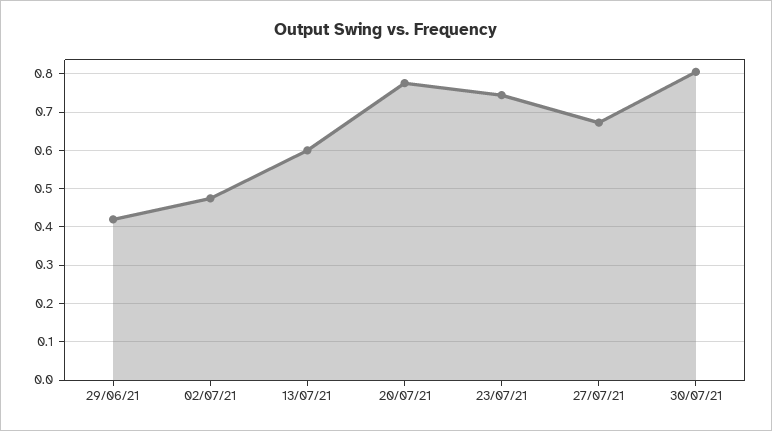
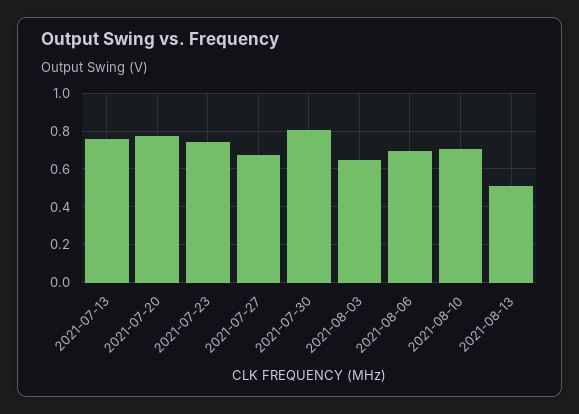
29/06/21: 0.42 -> none
02/07/21: 0.48 -> none
13/07/21: 0.6 -> 0.75
2021-08-03: none -> 0.65
2021-08-06: none -> 0.7
2021-08-10: none -> 0.7
2021-08-13: none -> 0.5

